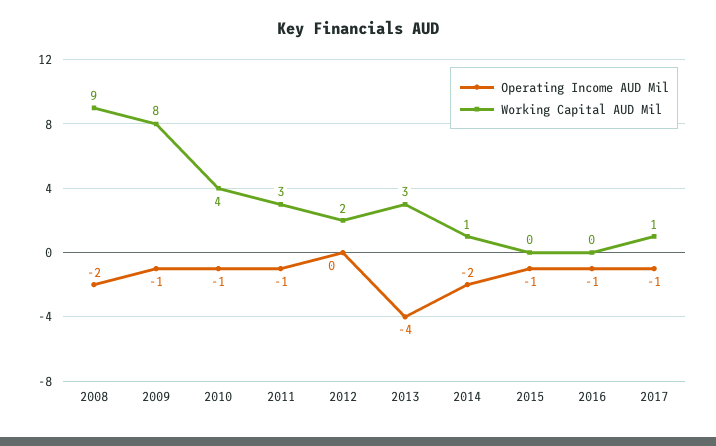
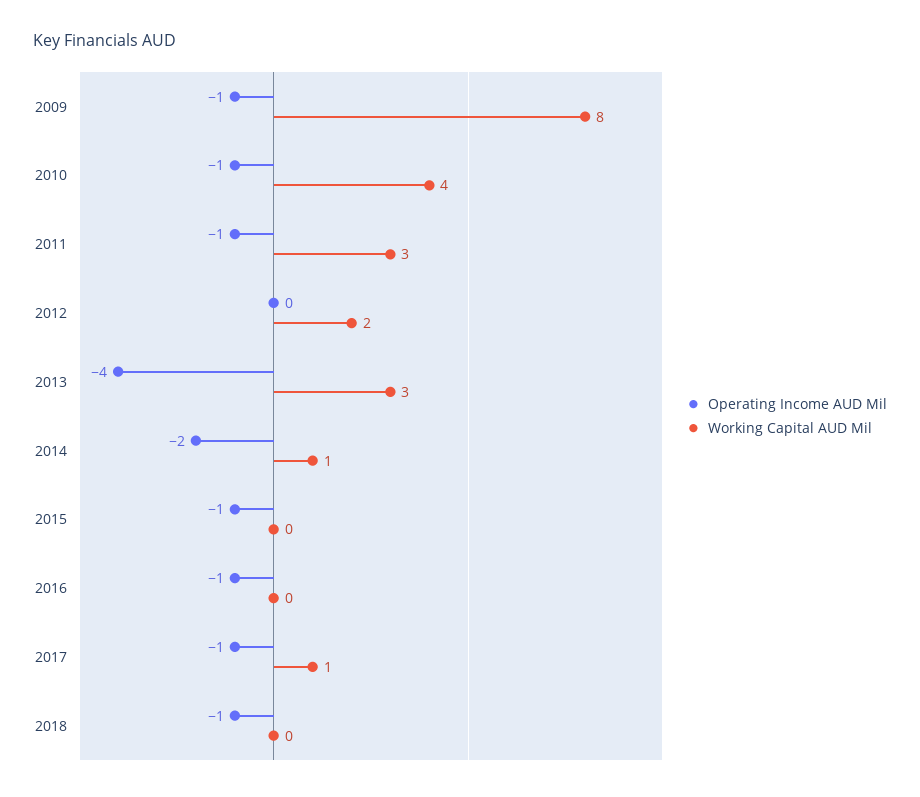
Operating Income AUD Mil, 2008: -2 -> none
Working Capital AUD Mil, 2008: 9 -> none
Operating Income AUD Mil, 2018: none -> -1
Working Capital AUD Mil, 2018: none -> 0

